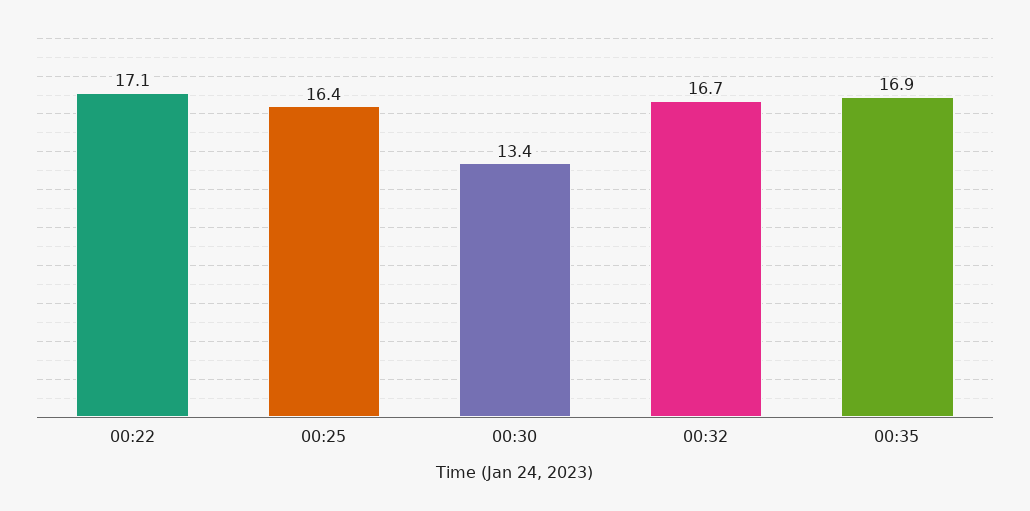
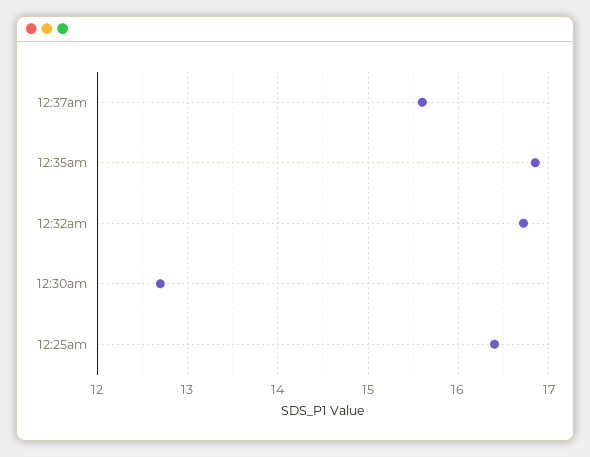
00:22: 17.1 -> none
00:30: 13.4 -> 12.7
12:37am: none -> 15.6

